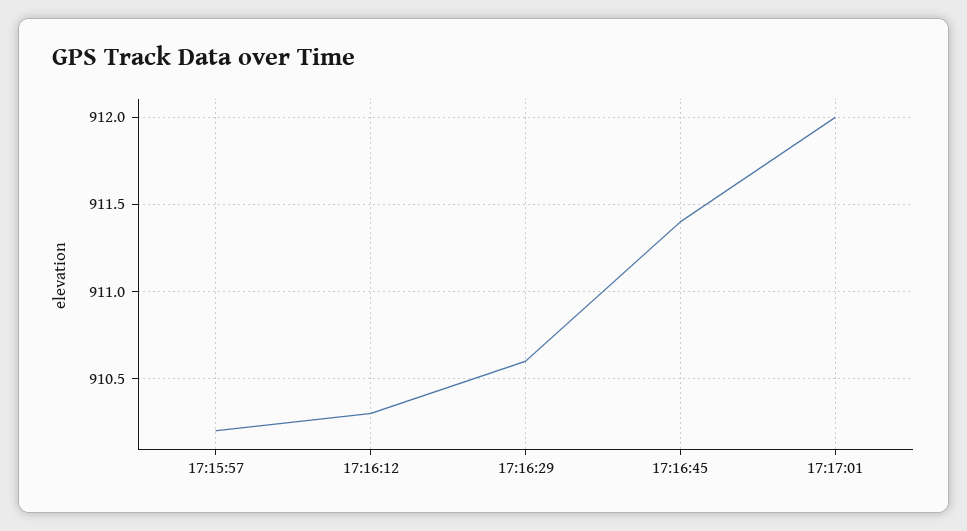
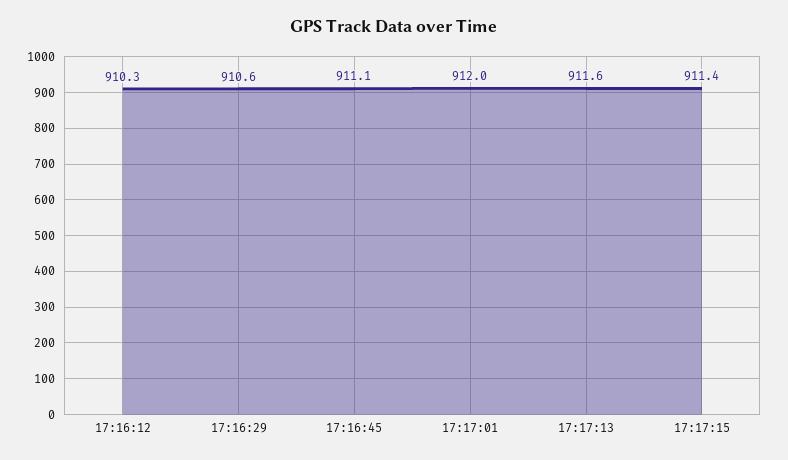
17:15:57: 910.2 -> none
17:16:45: 911.4 -> 911.1
17:17:13: none -> 911.6
17:17:15: none -> 911.4

